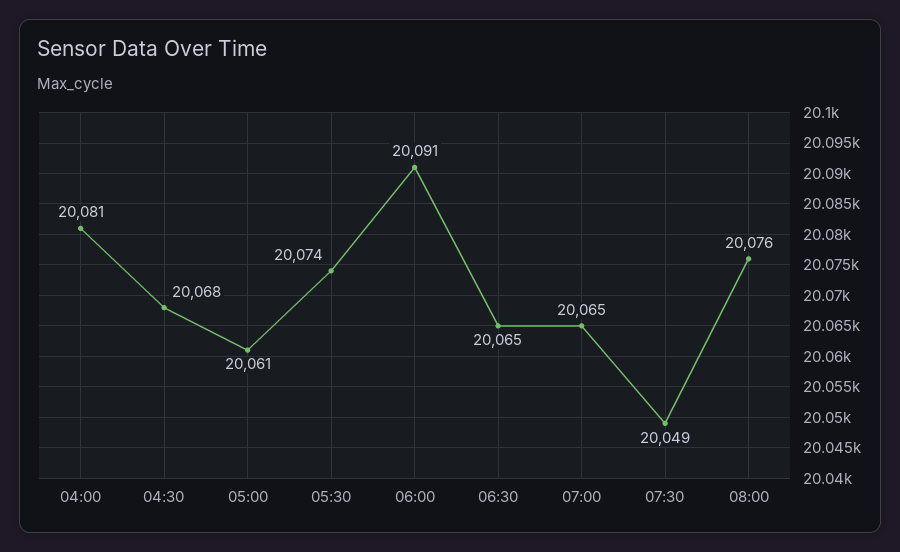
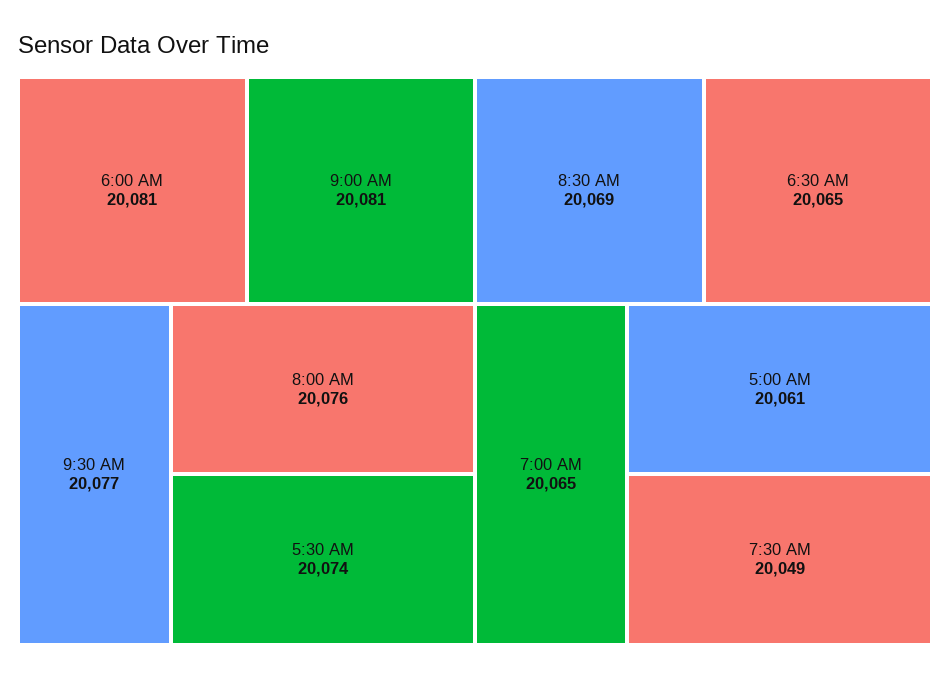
04:00: 20081 -> none
04:30: 20068 -> none
06:00: 20091 -> 20081
9:00 AM: none -> 20081
9:30 AM: none -> 20077
8:30 AM: none -> 20069

